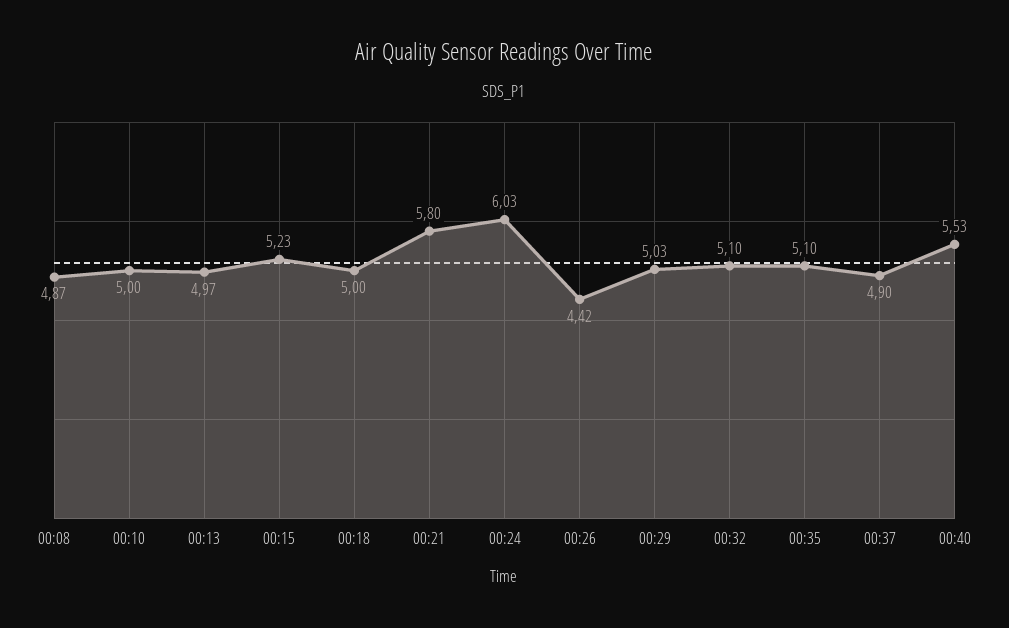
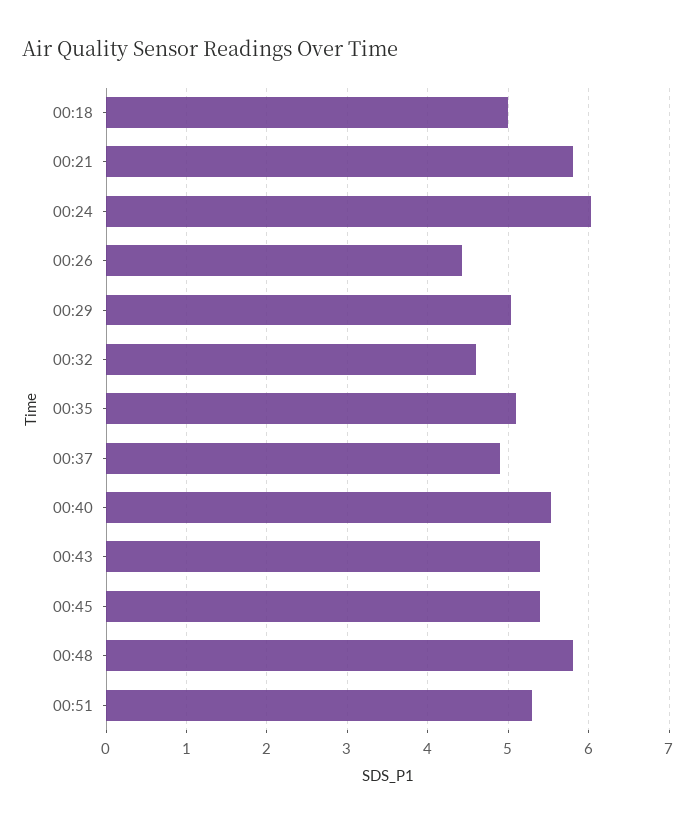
00:08: 4.87 -> none
00:10: 5 -> none
00:13: 4.97 -> none
00:15: 5.23 -> none
00:32: 5.1 -> 4.6
00:43: none -> 5.4
00:45: none -> 5.4
00:48: none -> 5.8
00:51: none -> 5.3

